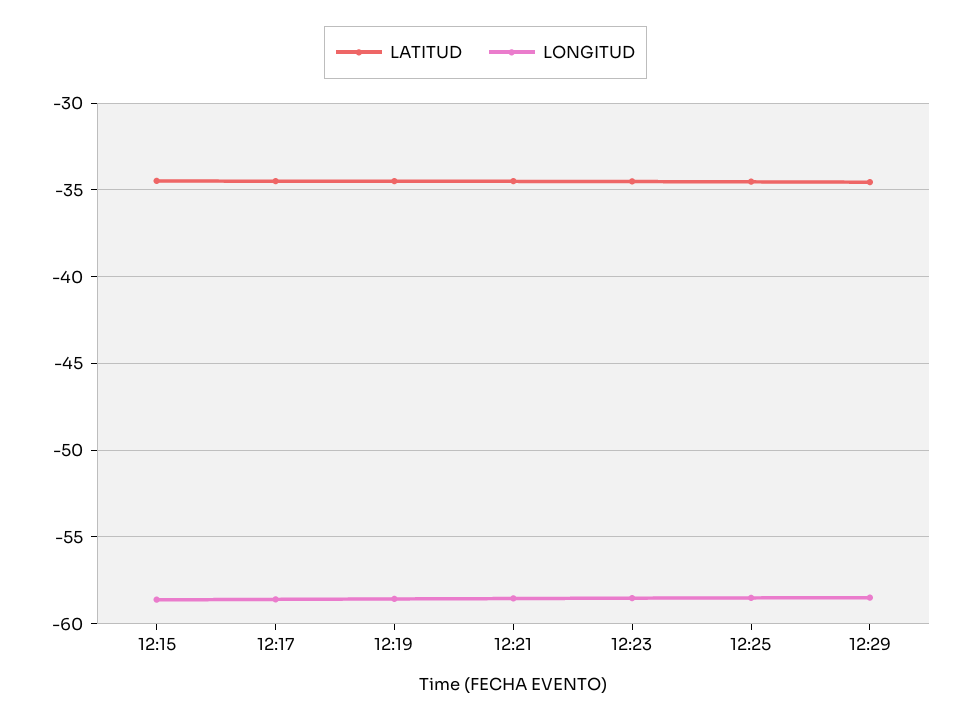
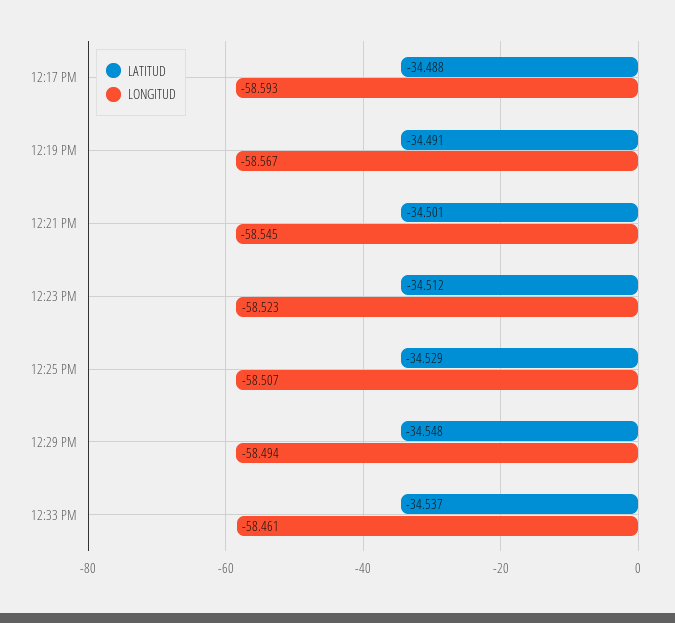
LATITUD, 12:15: -34.5 -> none
LONGITUD, 12:15: -58.5 -> none
LATITUD, 12:33 PM: none -> -34.537
LONGITUD, 12:33 PM: none -> -58.461

